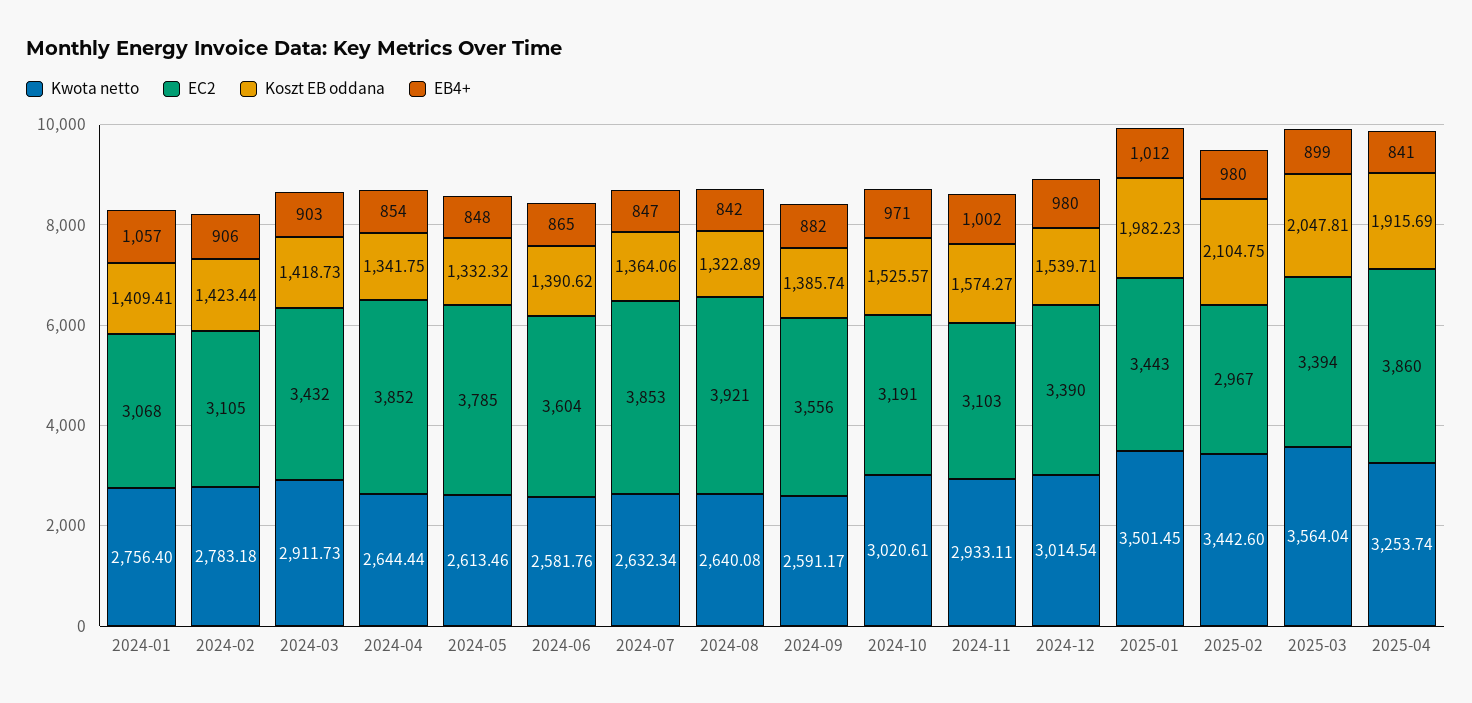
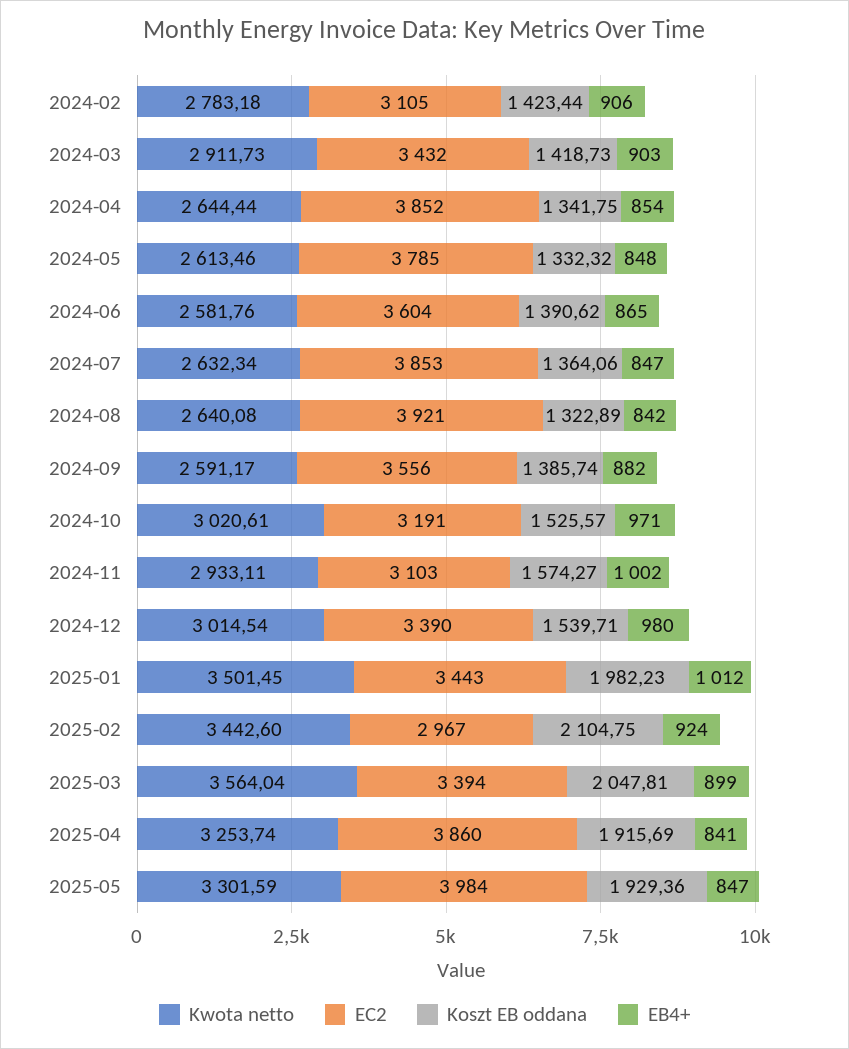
Kwota netto, 2024-01: 2756.4 -> none
EC2, 2024-01: 3068 -> none
Koszt EB oddana, 2024-01: 1409.41 -> none
EB4+, 2024-01: 1057 -> none
EB4+, 2025-02: 980 -> 924
Kwota netto, 2025-05: none -> 3301.59
EC2, 2025-05: none -> 3984
Koszt EB oddana, 2025-05: none -> 1929.36
EB4+, 2025-05: none -> 847

